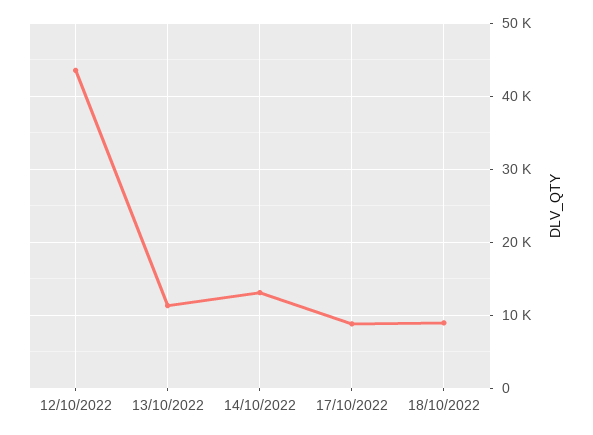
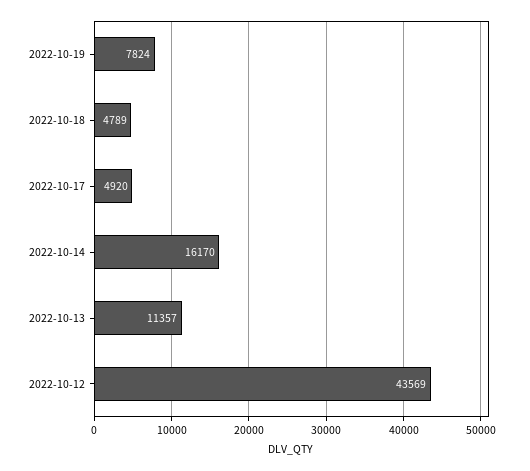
14/10/2022: 13000 -> 16170
17/10/2022: 9000 -> 4920
18/10/2022: 9000 -> 4789
2022-10-19: none -> 7824

